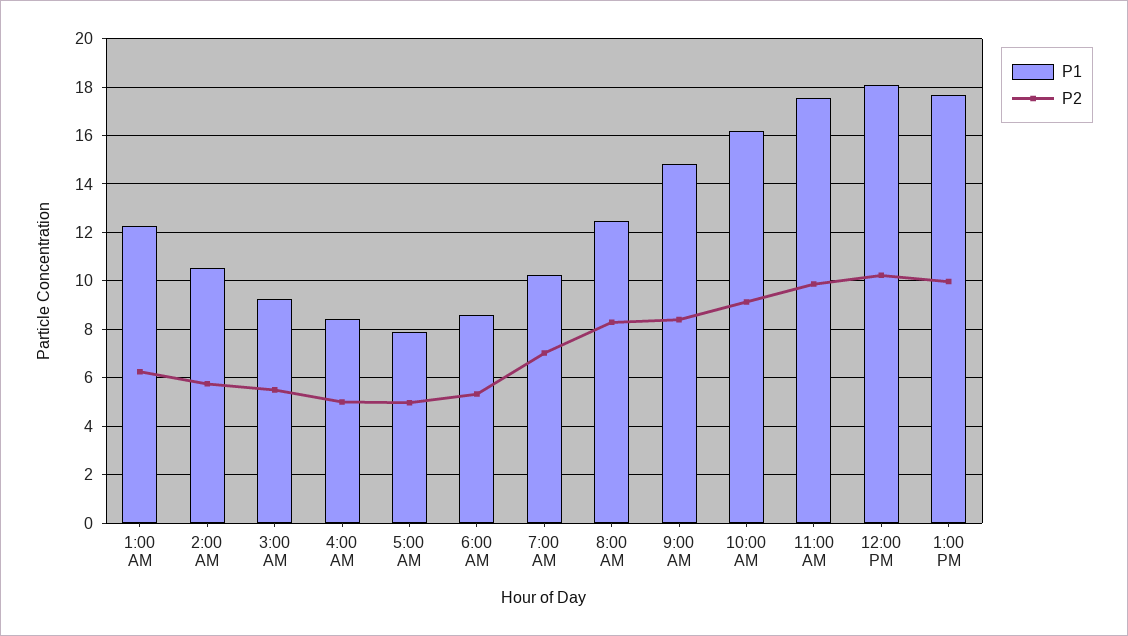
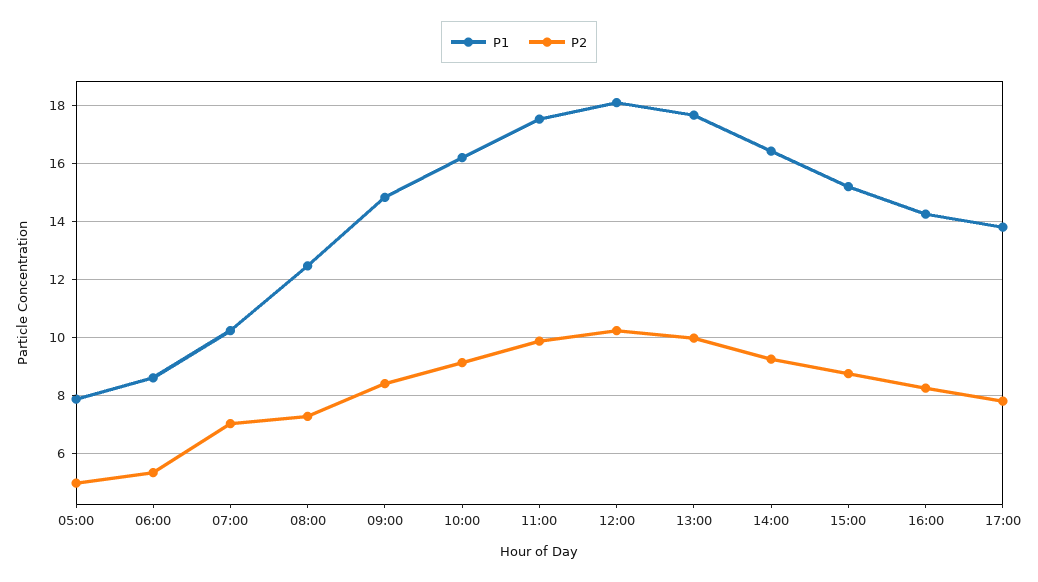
P1, 1:00 AM: 12.25 -> none
P2, 1:00 AM: 6.25 -> none
P1, 2:00 AM: 10.5 -> none
P2, 2:00 AM: 5.75 -> none
P1, 3:00 AM: 9.25 -> none
P2, 3:00 AM: 5.5 -> none
P1, 4:00 AM: 8.5 -> none
P2, 4:00 AM: 5 -> none
P2, 8:00 AM: 8.25 -> 7.25
P1, 14:00: none -> 16.5
P2, 14:00: none -> 9.25
P1, 15:00: none -> 15.25
P2, 15:00: none -> 8.75
P1, 16:00: none -> 14.25
P2, 16:00: none -> 8.25
P1, 17:00: none -> 13.75
P2, 17:00: none -> 7.75

